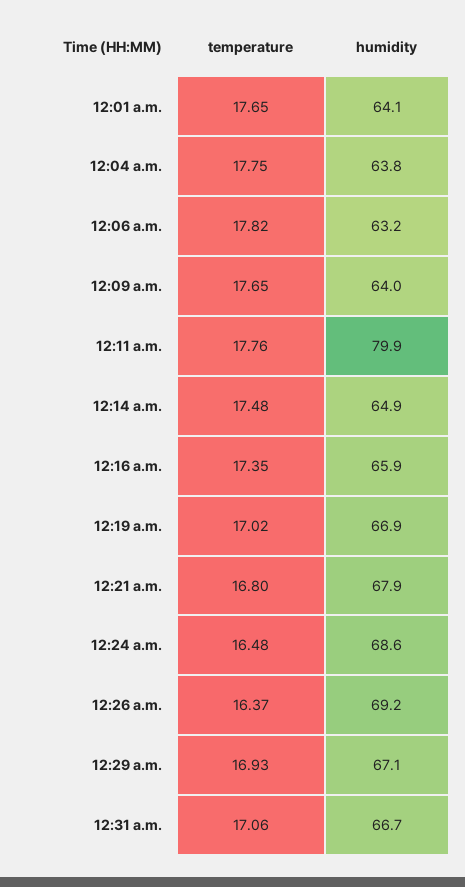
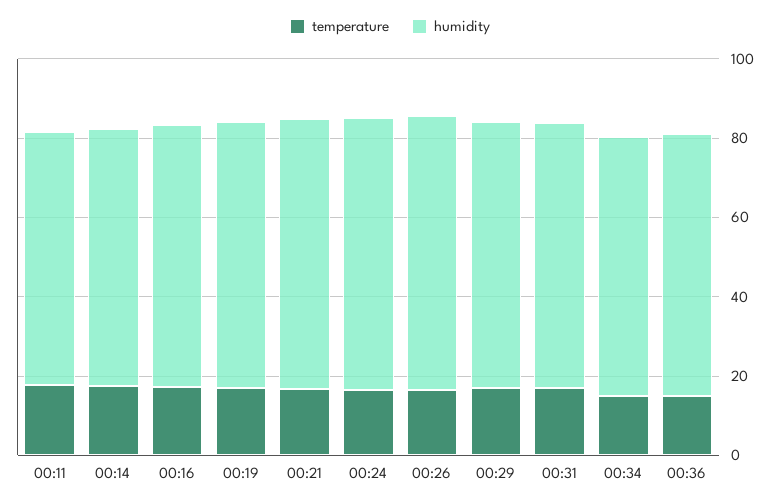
temperature, 12:01 a.m.: 17.65 -> none
humidity, 12:01 a.m.: 64.1 -> none
temperature, 12:04 a.m.: 17.75 -> none
humidity, 12:04 a.m.: 63.8 -> none
temperature, 12:06 a.m.: 17.82 -> none
humidity, 12:06 a.m.: 63.2 -> none
temperature, 12:09 a.m.: 17.65 -> none
humidity, 12:09 a.m.: 64 -> none
humidity, 12:11 a.m.: 79.9 -> 65
temperature, 00:34: none -> 15
humidity, 00:34: none -> 65
temperature, 00:36: none -> 15
humidity, 00:36: none -> 65

